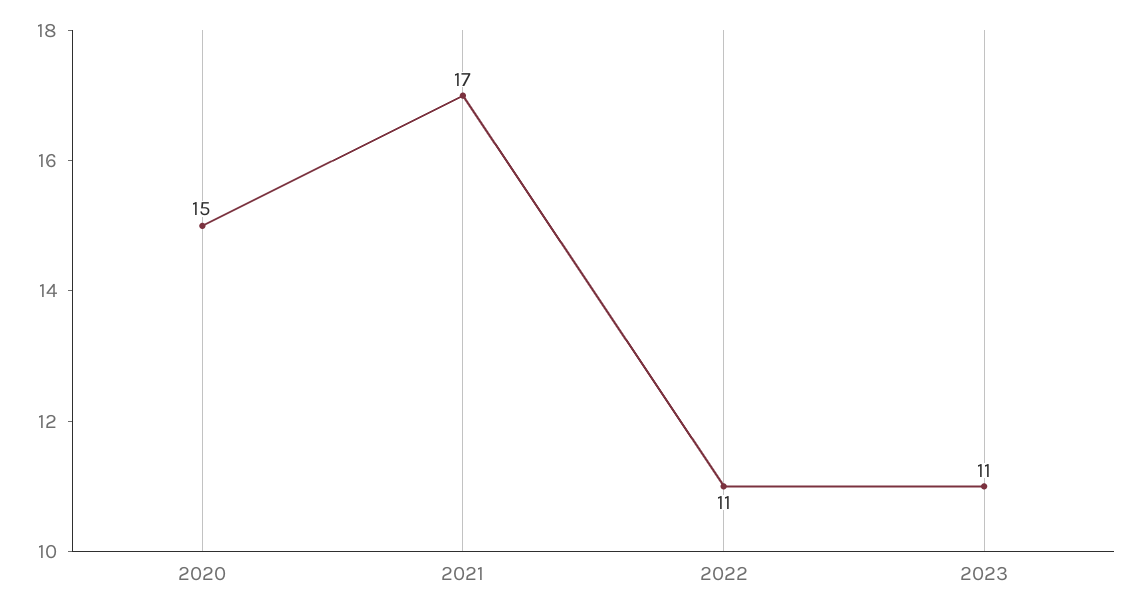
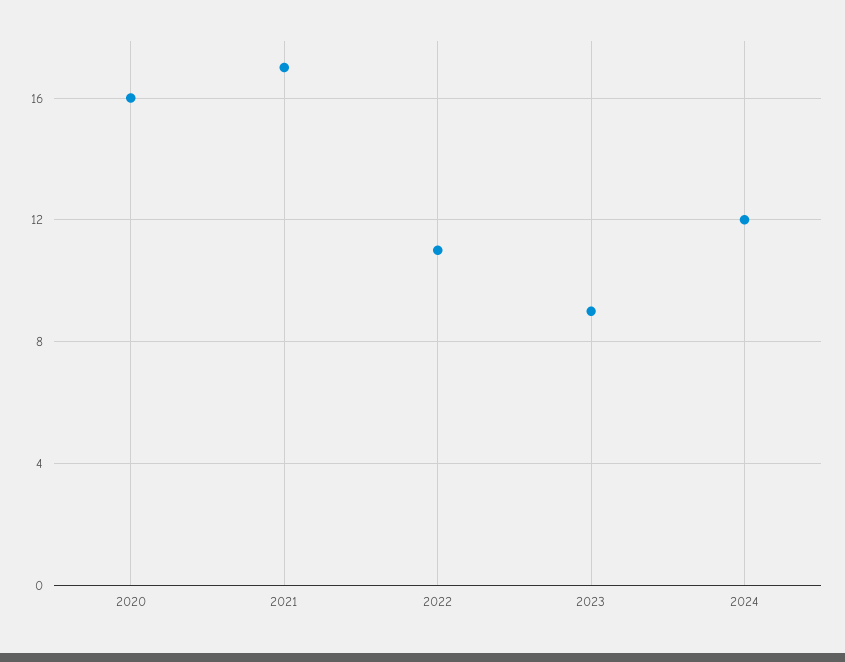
2020: 15 -> 16
2023: 11 -> 9
2024: none -> 12

